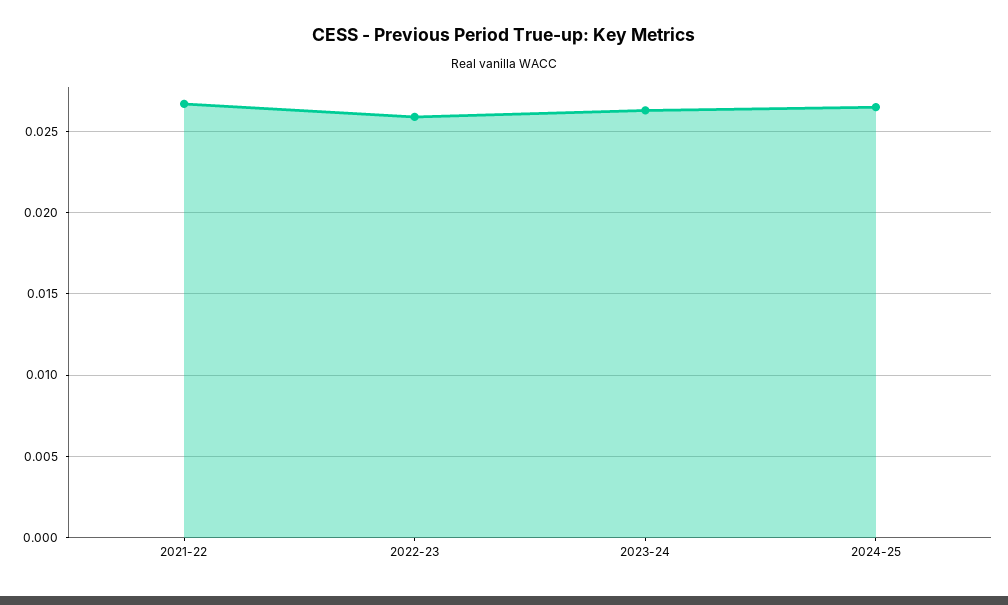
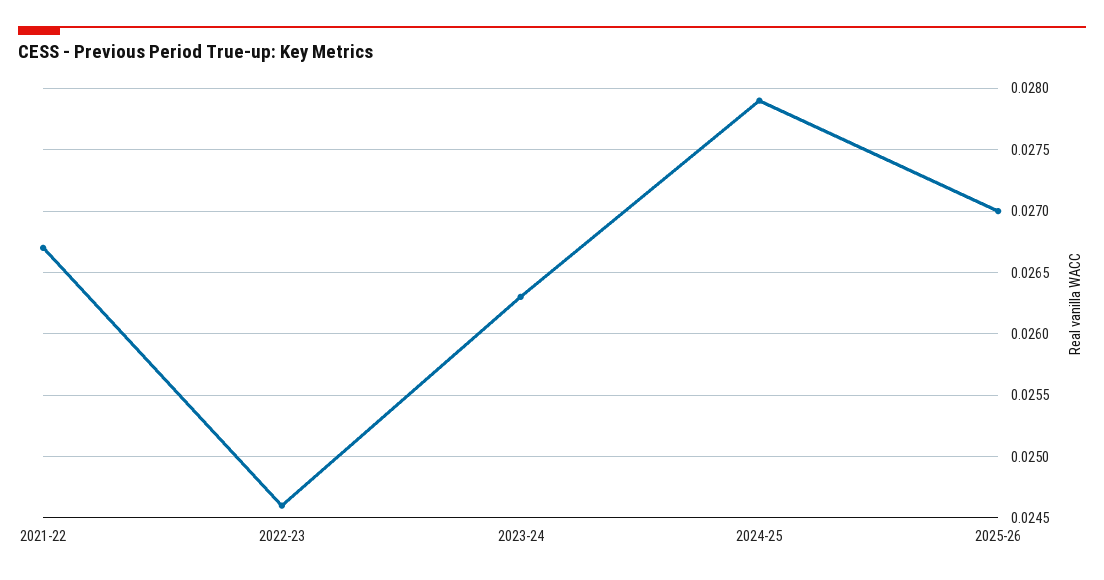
2022-23: 0.026 -> 0.0246
2024-25: 0.0265 -> 0.0279
2025-26: none -> 0.027

